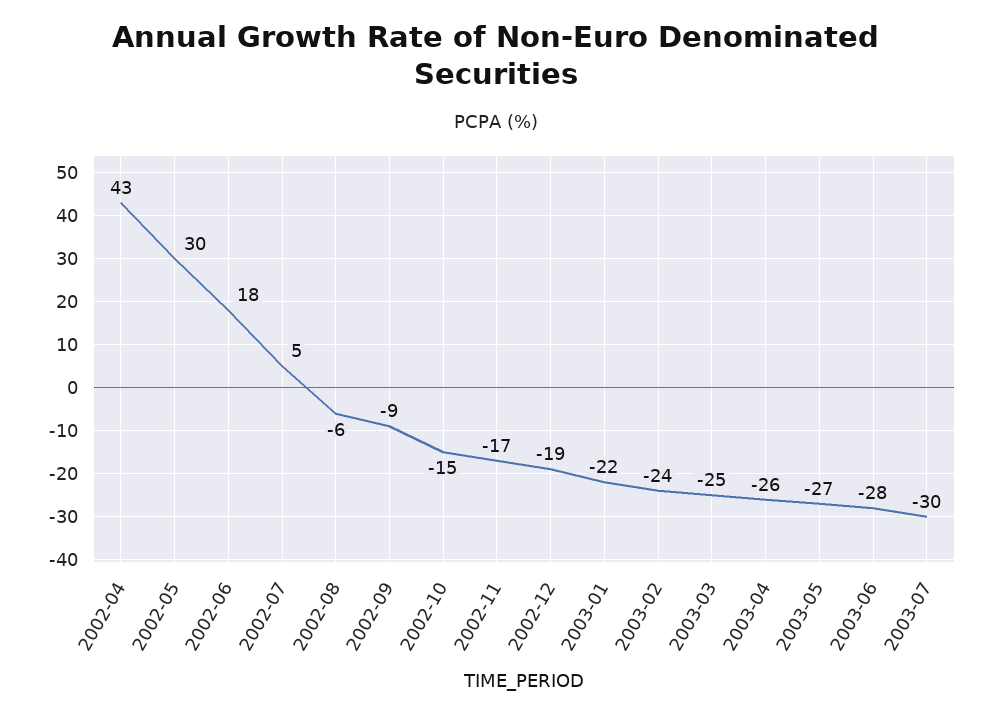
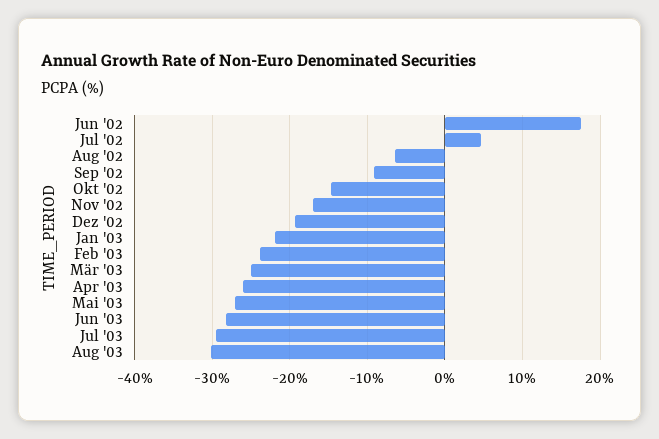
2002-04: 43 -> none
2002-05: 30 -> none
Aug '03: none -> -30

